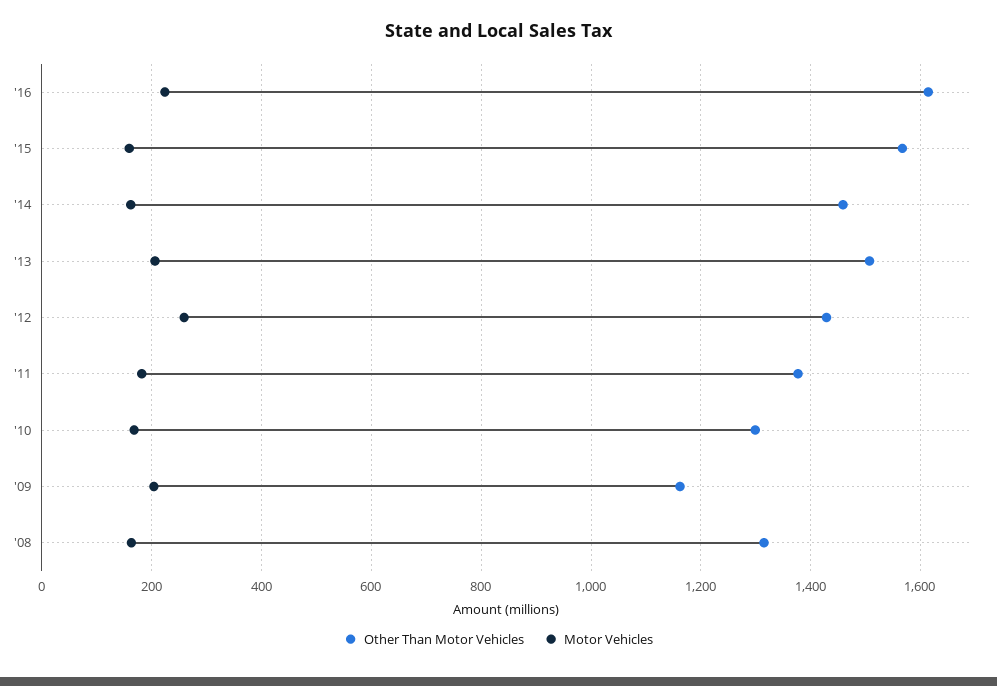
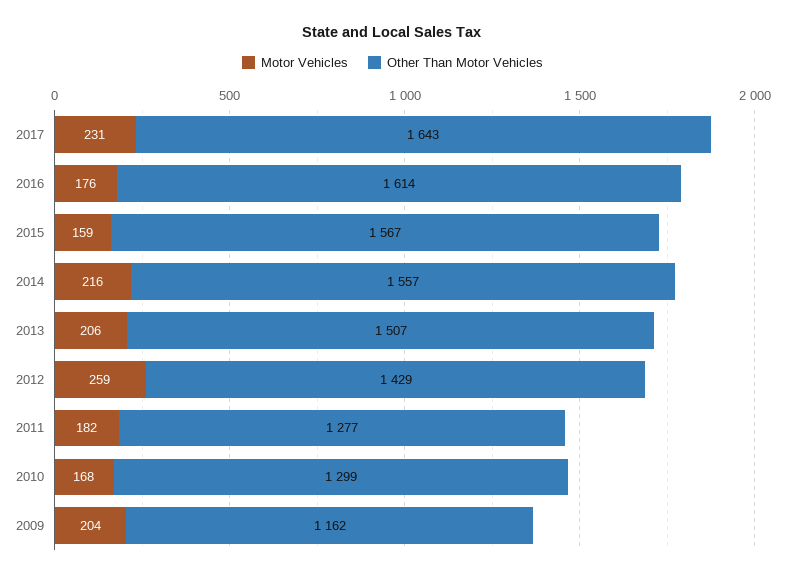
Motor Vehicles, '16: 220 -> 176
Other Than Motor Vehicles, '14: 1460 -> 1557
Motor Vehicles, '14: 160 -> 216
Other Than Motor Vehicles, '11: 1380 -> 1277
Other Than Motor Vehicles, '08: 1320 -> none
Motor Vehicles, '08: 160 -> none
Motor Vehicles, 2017: none -> 231
Other Than Motor Vehicles, 2017: none -> 1643

